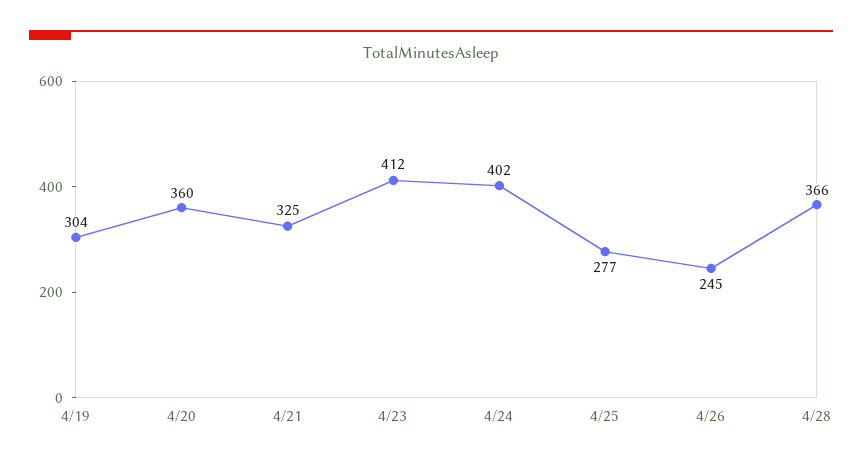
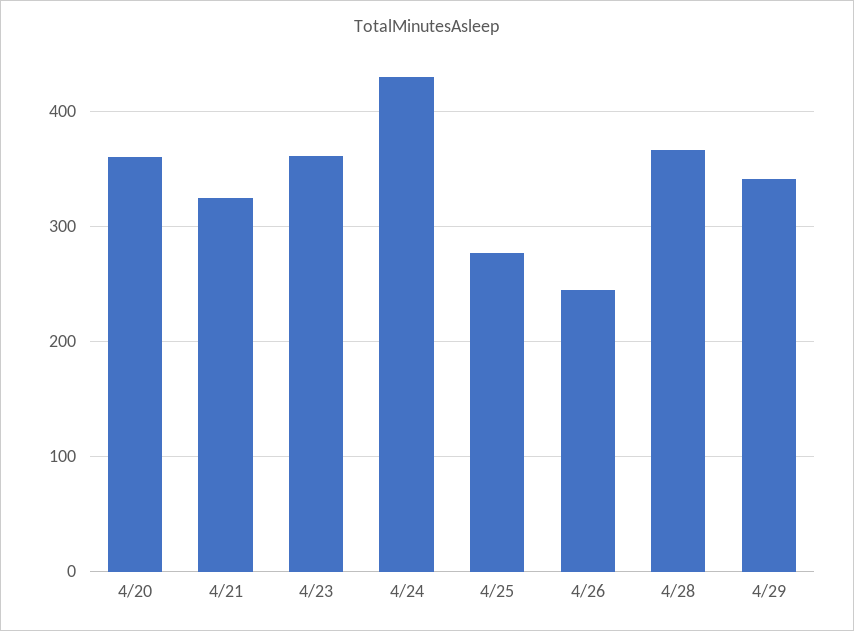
4/19: 304 -> none
4/23: 412 -> 360
4/24: 402 -> 430
4/29: none -> 340

